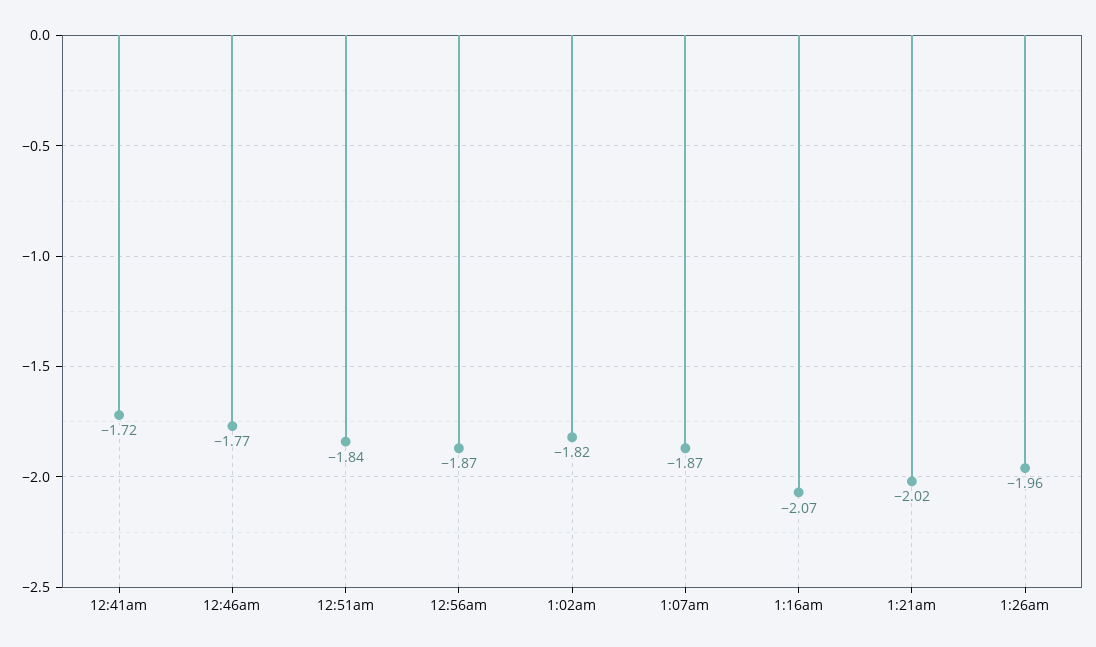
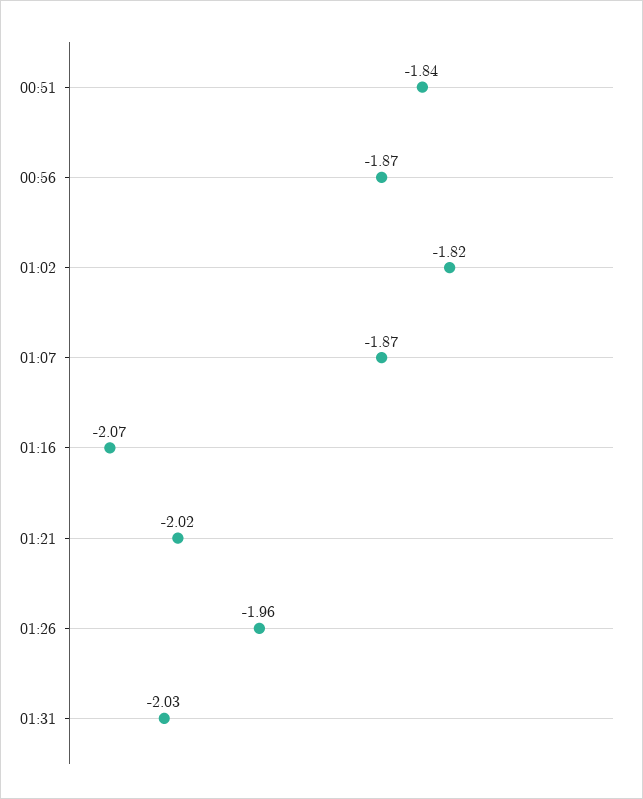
12:41am: -1.72 -> none
12:46am: -1.77 -> none
01:31: none -> -2.03

